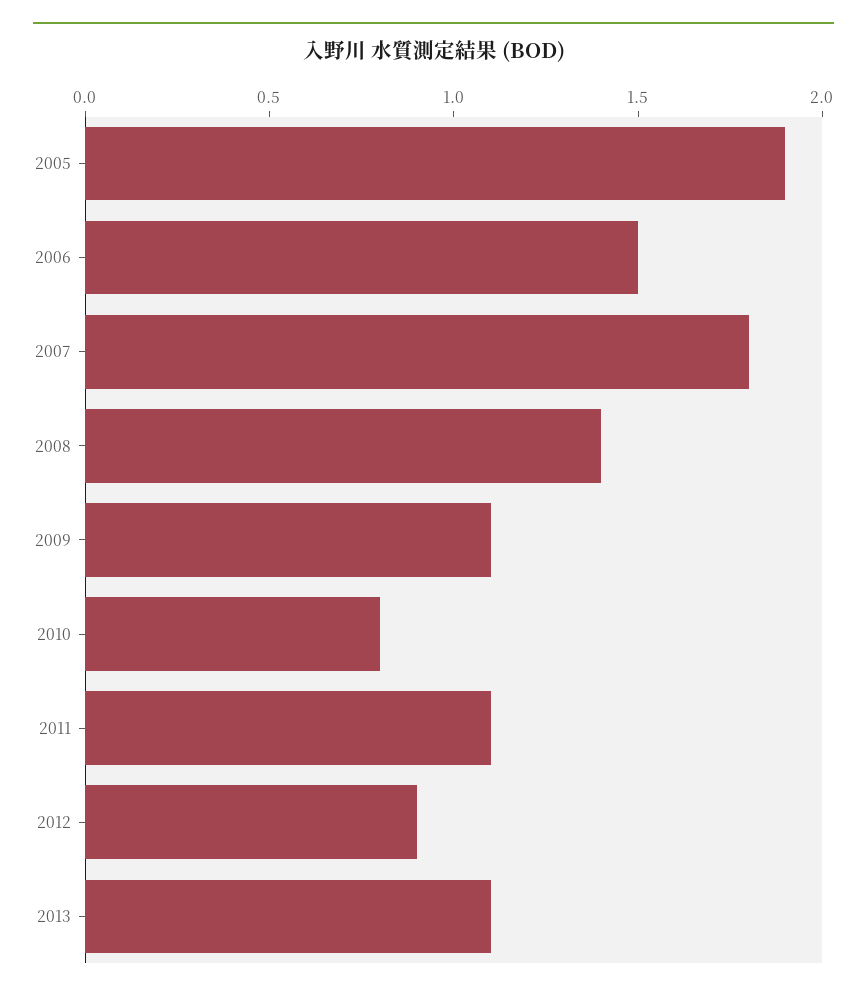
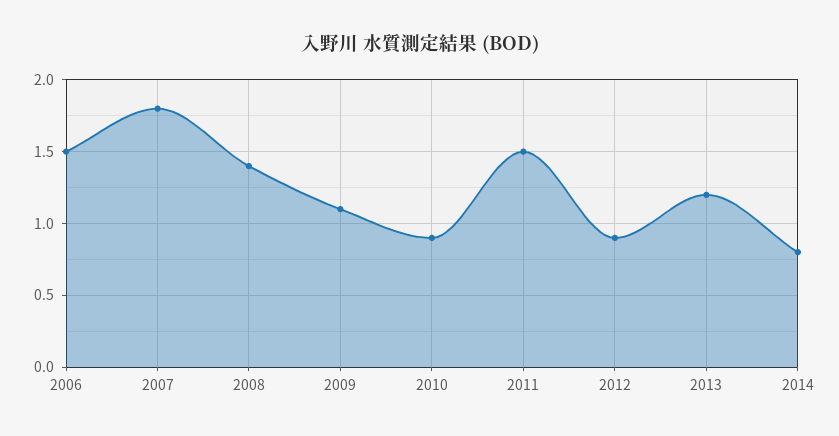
2005: 1.9 -> none
2010: 0.8 -> 0.9
2011: 1.1 -> 1.5
2013: 1.1 -> 1.2
2014: none -> 0.8

